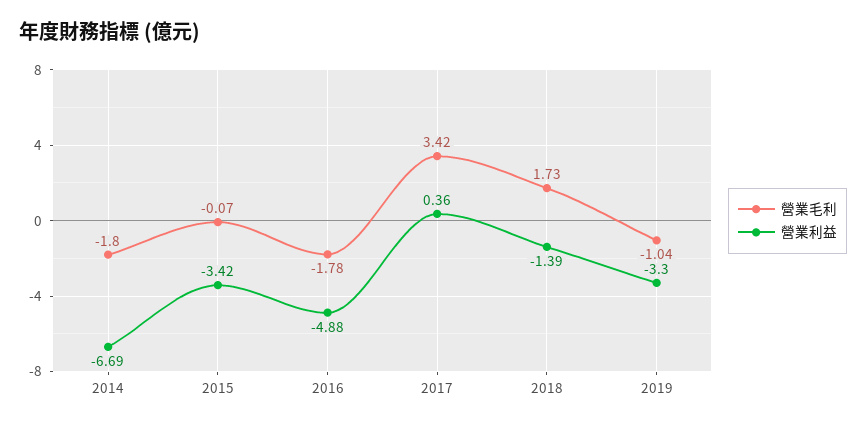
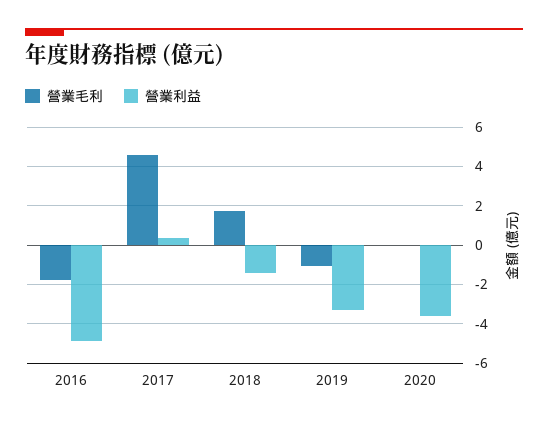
營業毛利, 2014: -1.8 -> none
營業利益, 2014: -6.69 -> none
營業毛利, 2015: -0.07 -> none
營業利益, 2015: -3.42 -> none
營業毛利, 2017: 3.42 -> 4.5
營業毛利, 2020: none -> 0
營業利益, 2020: none -> -3.5

